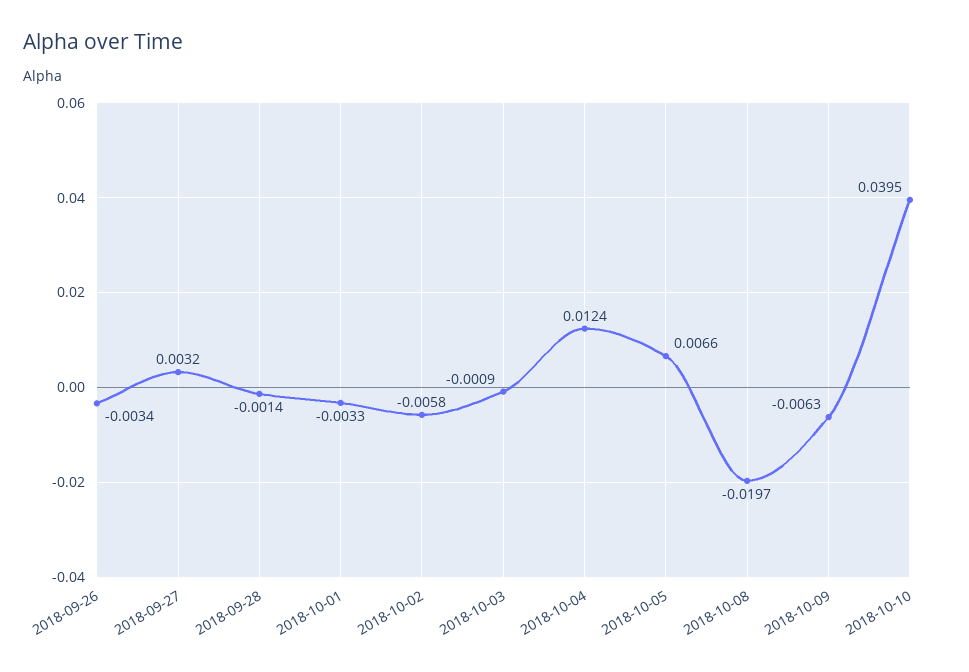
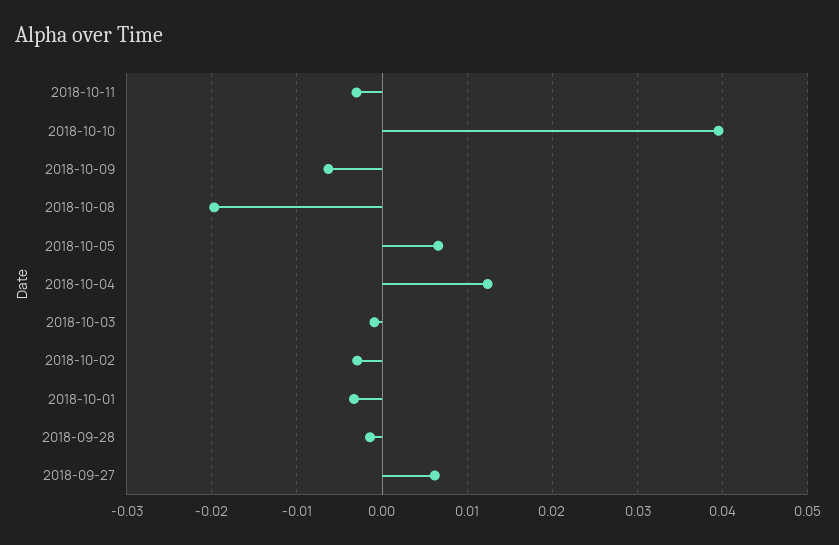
2018-09-26: -0.0034 -> none
2018-09-27: 0.0032 -> 0.006
2018-10-02: -0.0058 -> -0.003
2018-10-11: none -> -0.003

